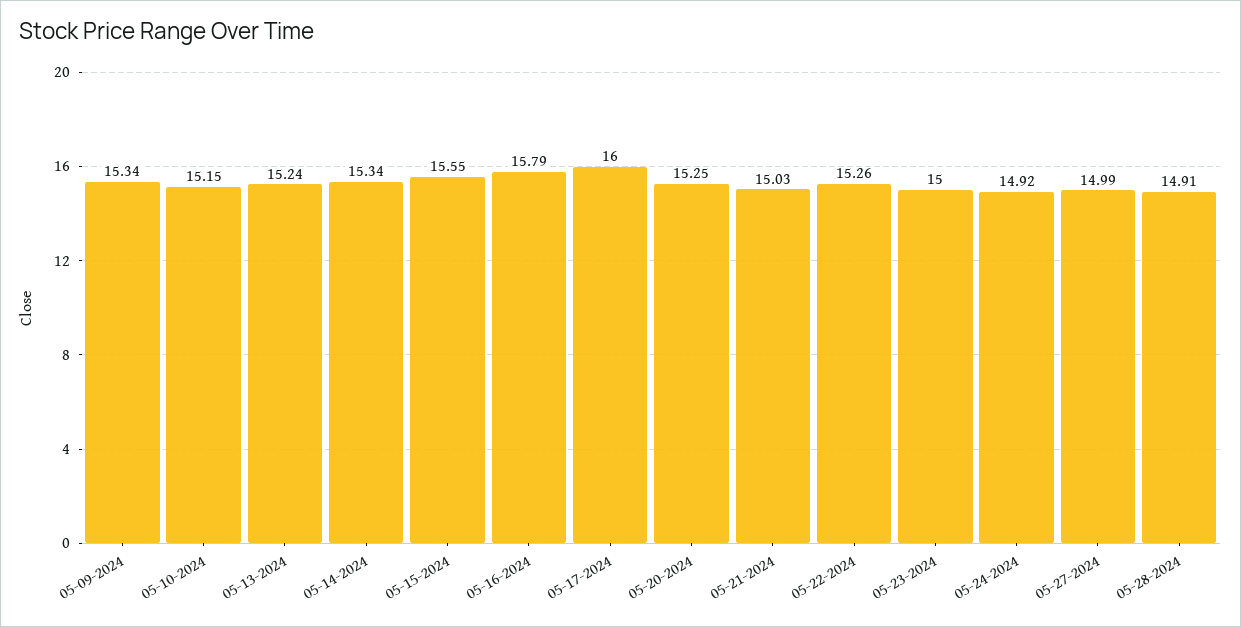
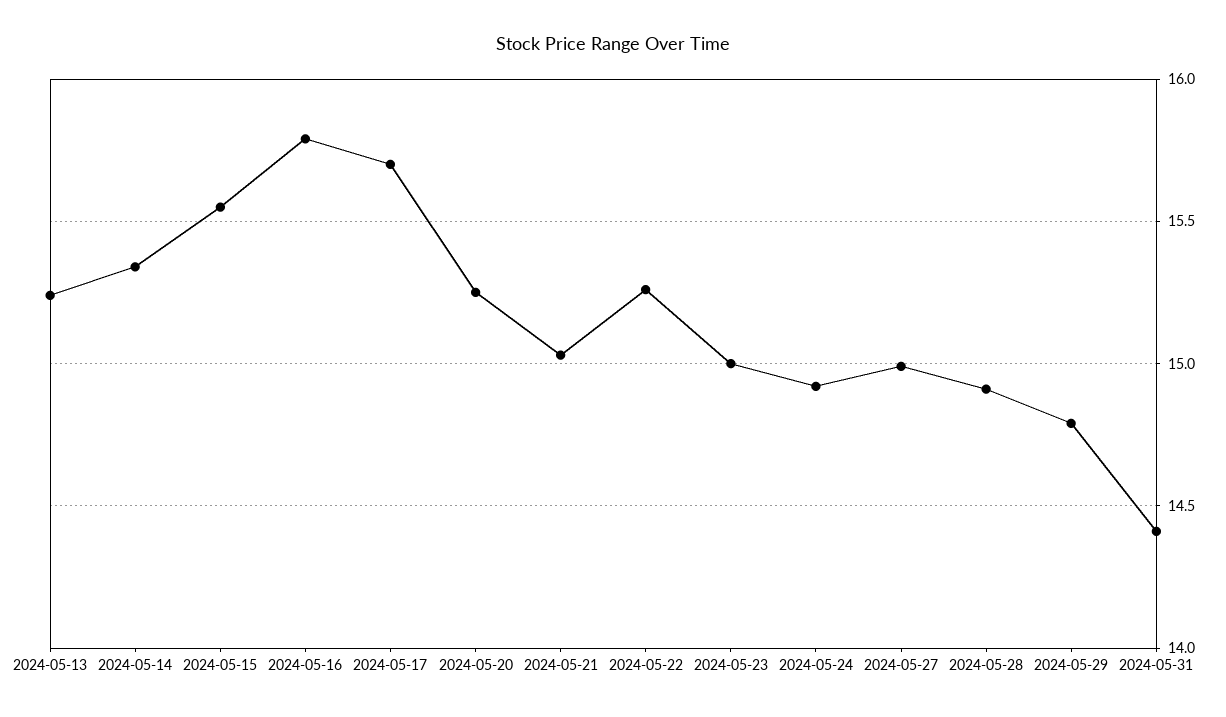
05-09-2024: 15.34 -> none
05-10-2024: 15.15 -> none
05-17-2024: 16 -> 15.7
2024-05-29: none -> 14.8
2024-05-31: none -> 14.4

